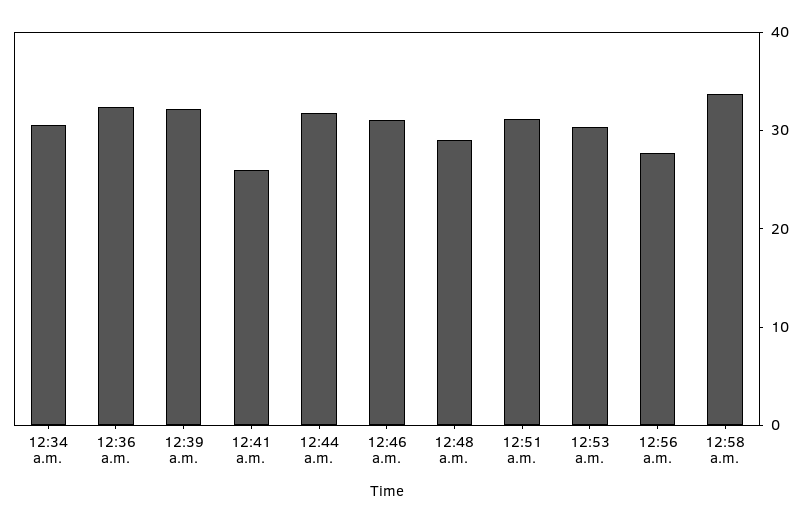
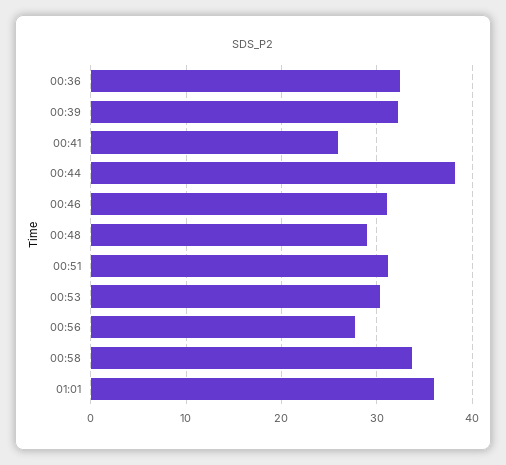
12:34 a.m.: 30 -> none
12:44 a.m.: 32 -> 38
01:01: none -> 36

